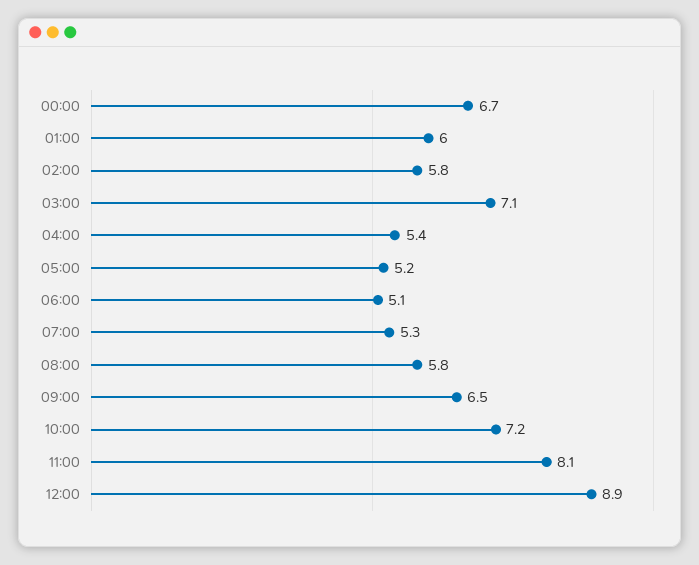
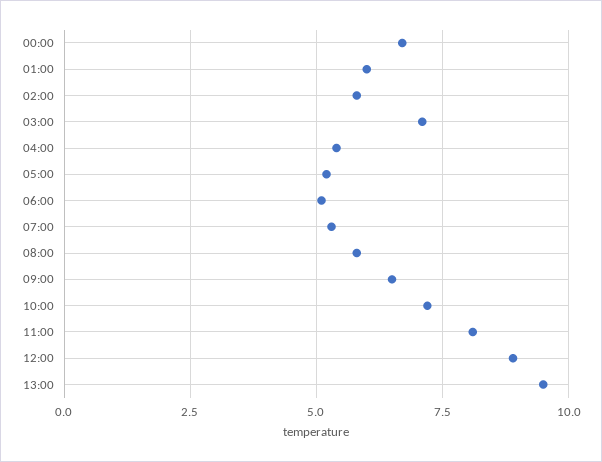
13:00: none -> 9.5

